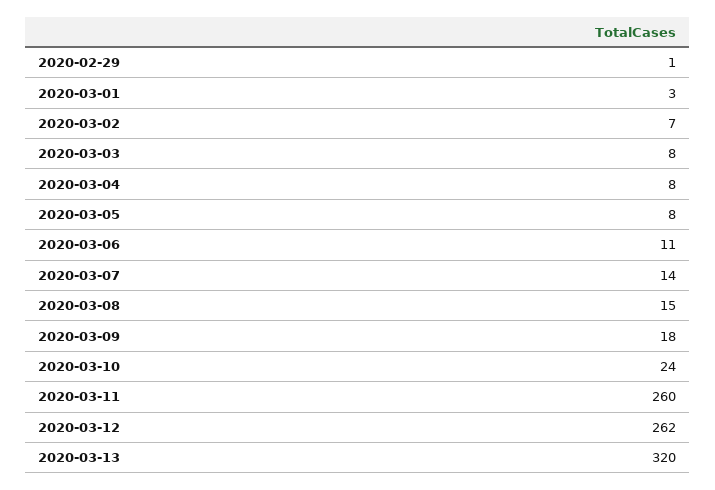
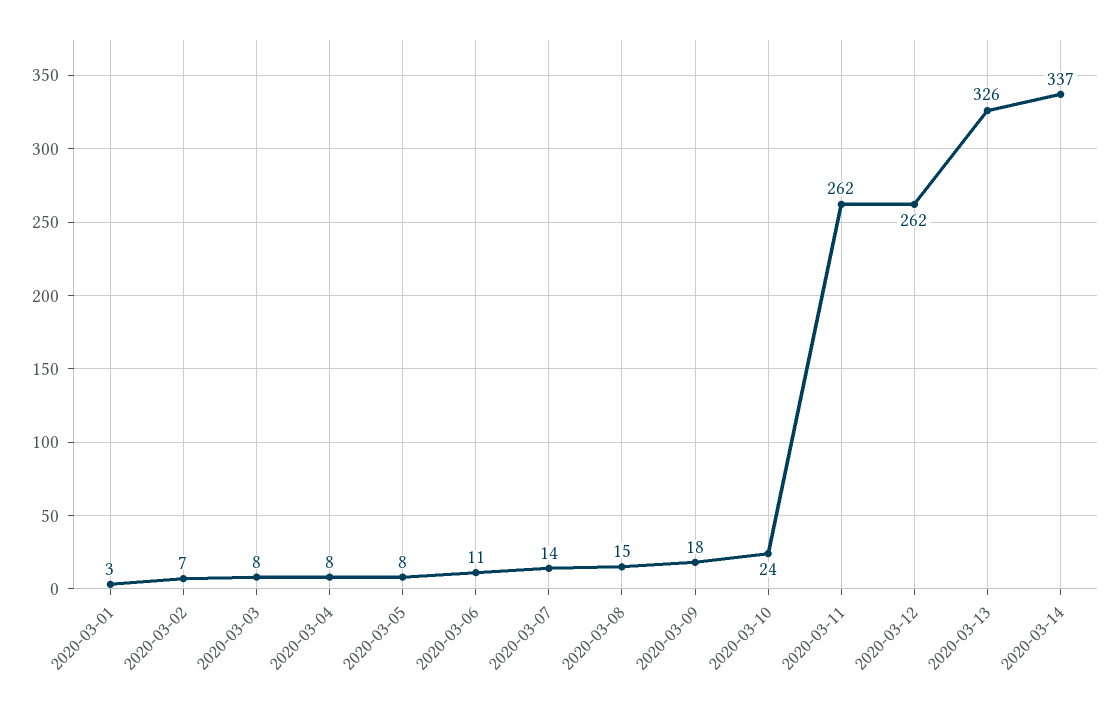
2020-02-29: 1 -> none
2020-03-11: 260 -> 262
2020-03-13: 320 -> 326
2020-03-14: none -> 337

